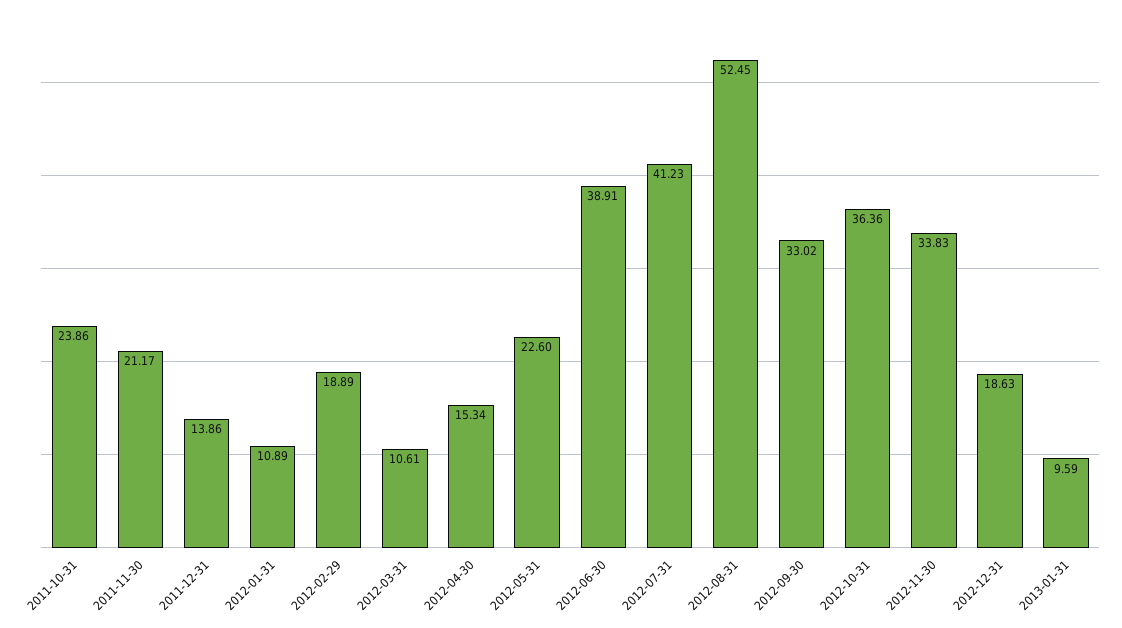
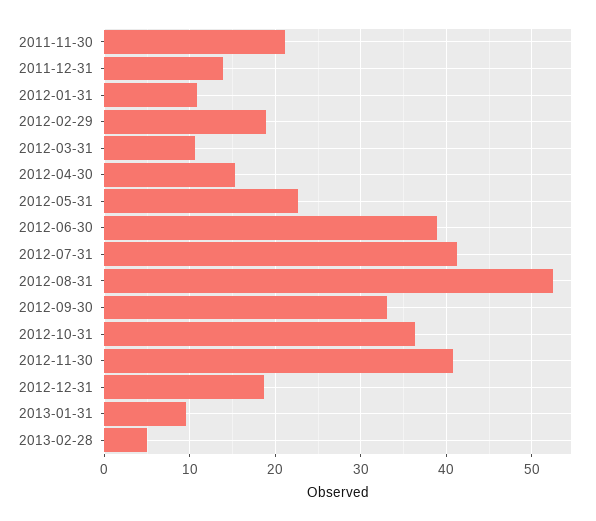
2011-10-31: 23.86 -> none
2012-11-30: 33.83 -> 41
2013-02-28: none -> 5

